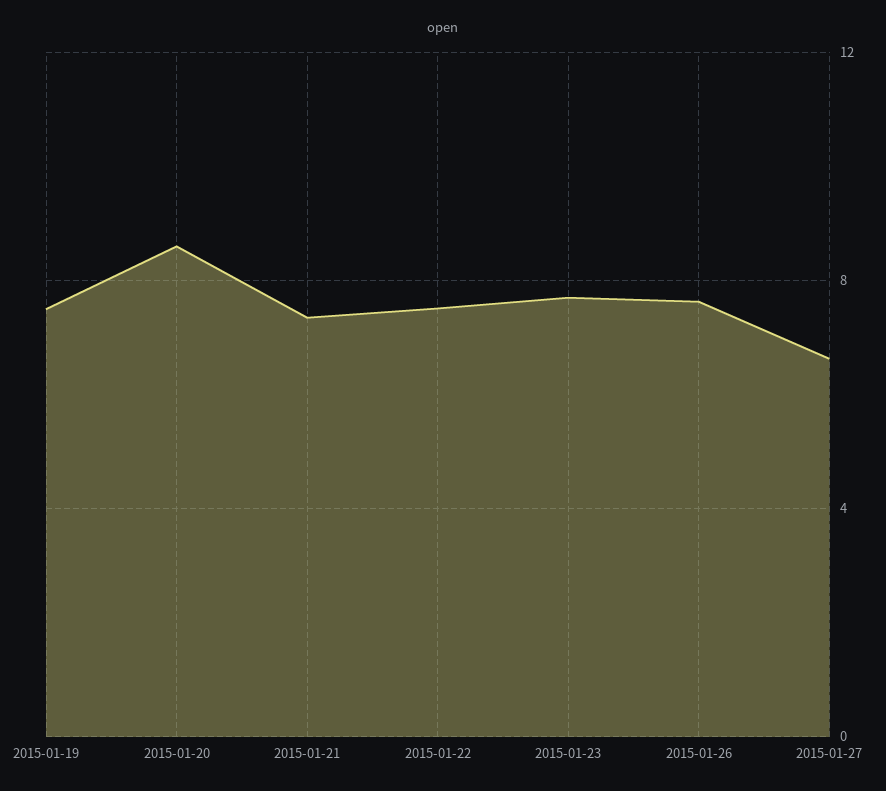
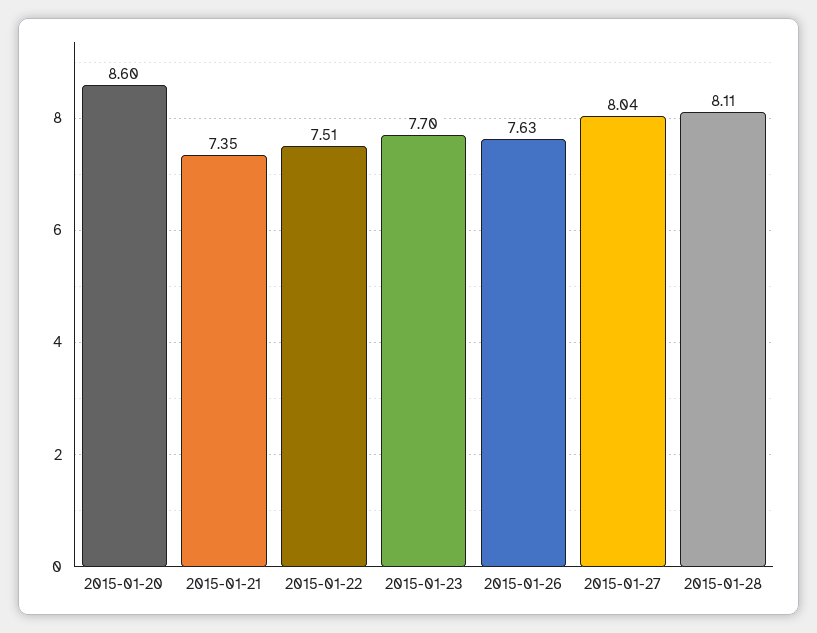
2015-01-19: 7.5 -> none
2015-01-27: 6.5 -> 8.04
2015-01-28: none -> 8.11

